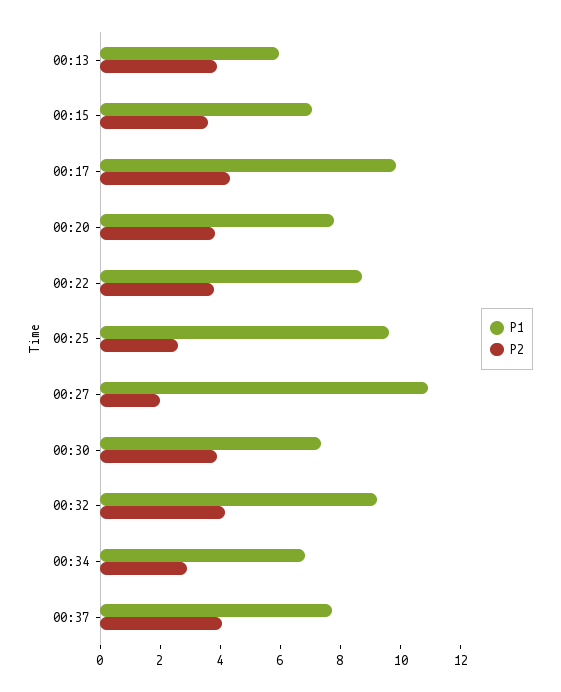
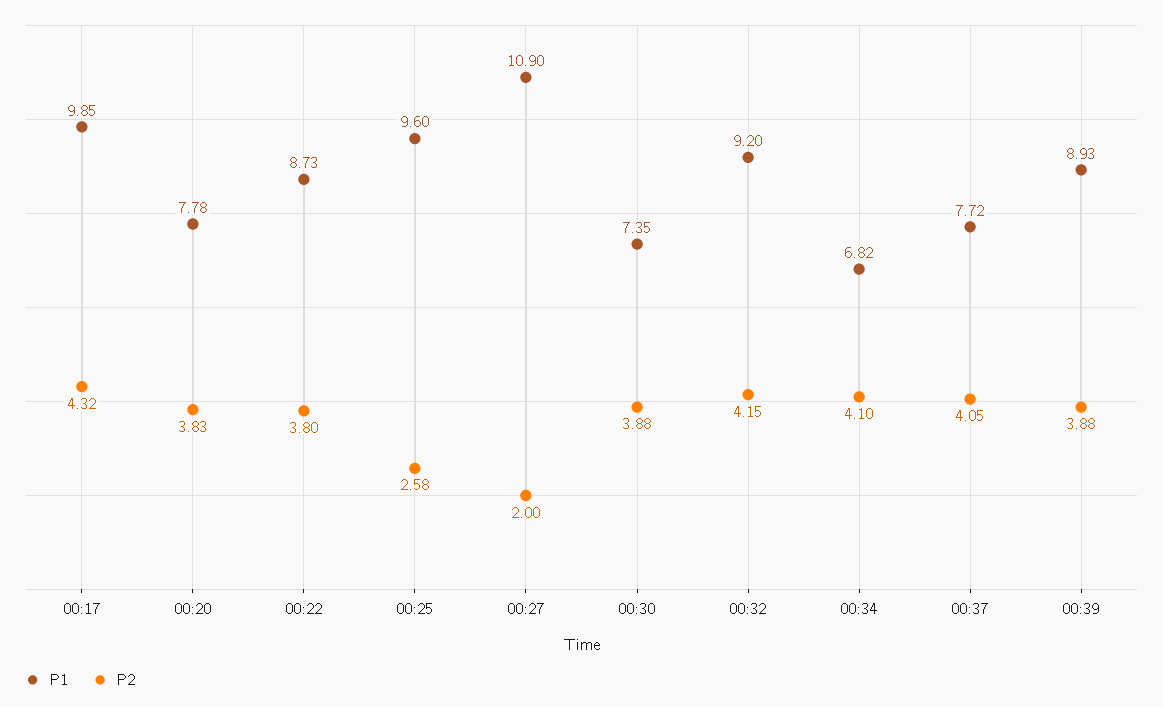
P1, 00:13: 6 -> none
P2, 00:13: 4 -> none
P1, 00:15: 7 -> none
P2, 00:15: 3.5 -> none
P2, 00:34: 3 -> 4.1
P1, 00:39: none -> 8.93
P2, 00:39: none -> 3.88

